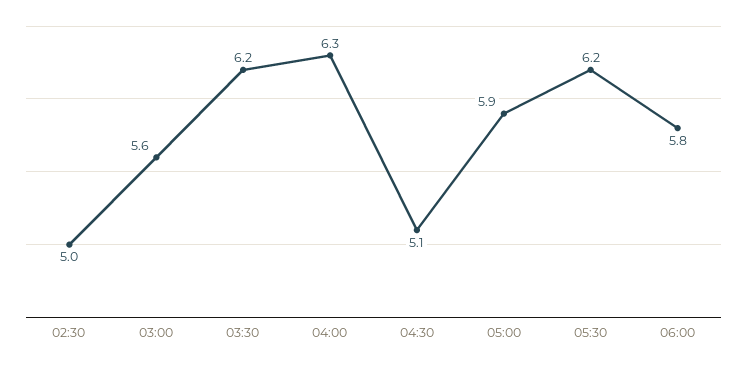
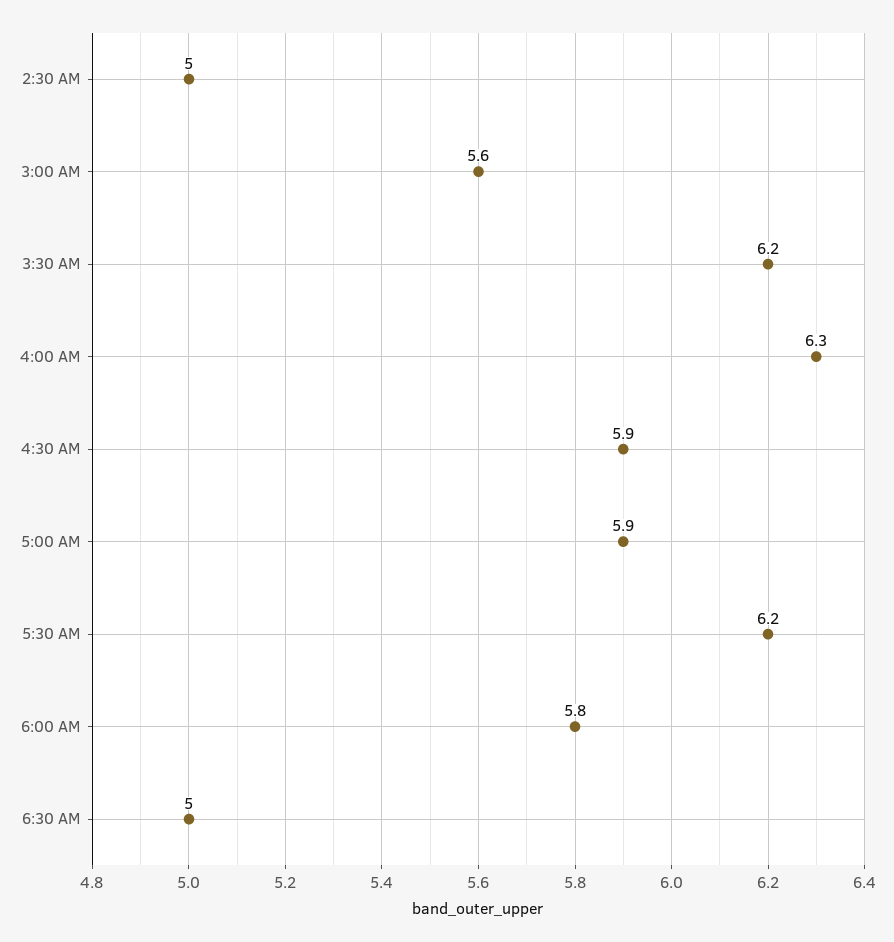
04:30: 5.1 -> 5.9
6:30 AM: none -> 5

